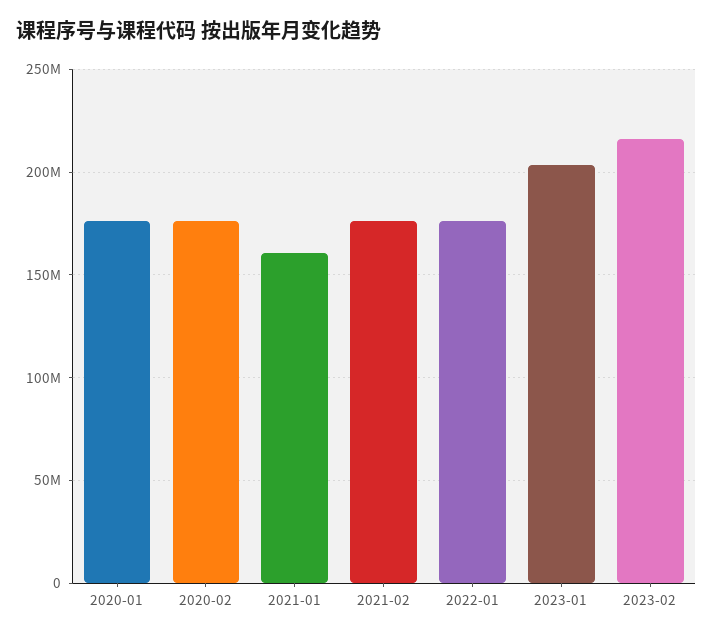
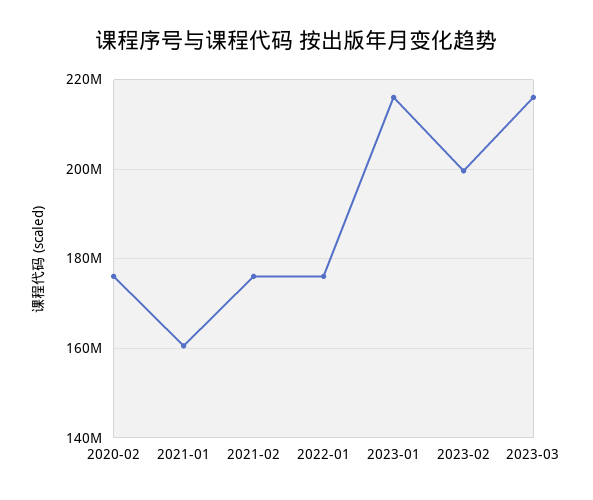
2020-01: 175000000 -> none
2023-01: 205000000 -> 216000000
2023-02: 215000000 -> 200000000
2023-03: none -> 216000000

